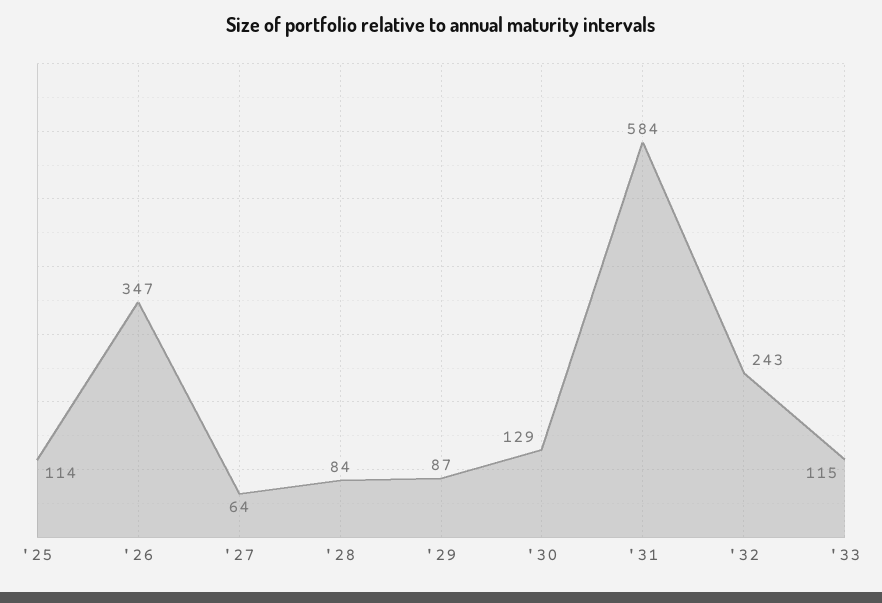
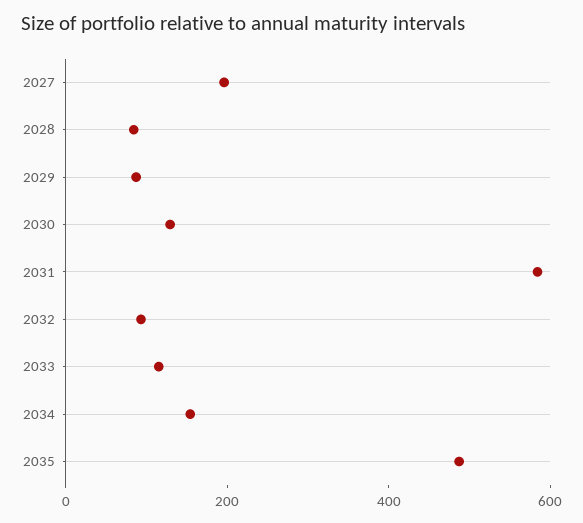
'25: 114 -> none
'26: 347 -> none
'27: 64 -> 200
'32: 243 -> 100
2034: none -> 150
2035: none -> 500

